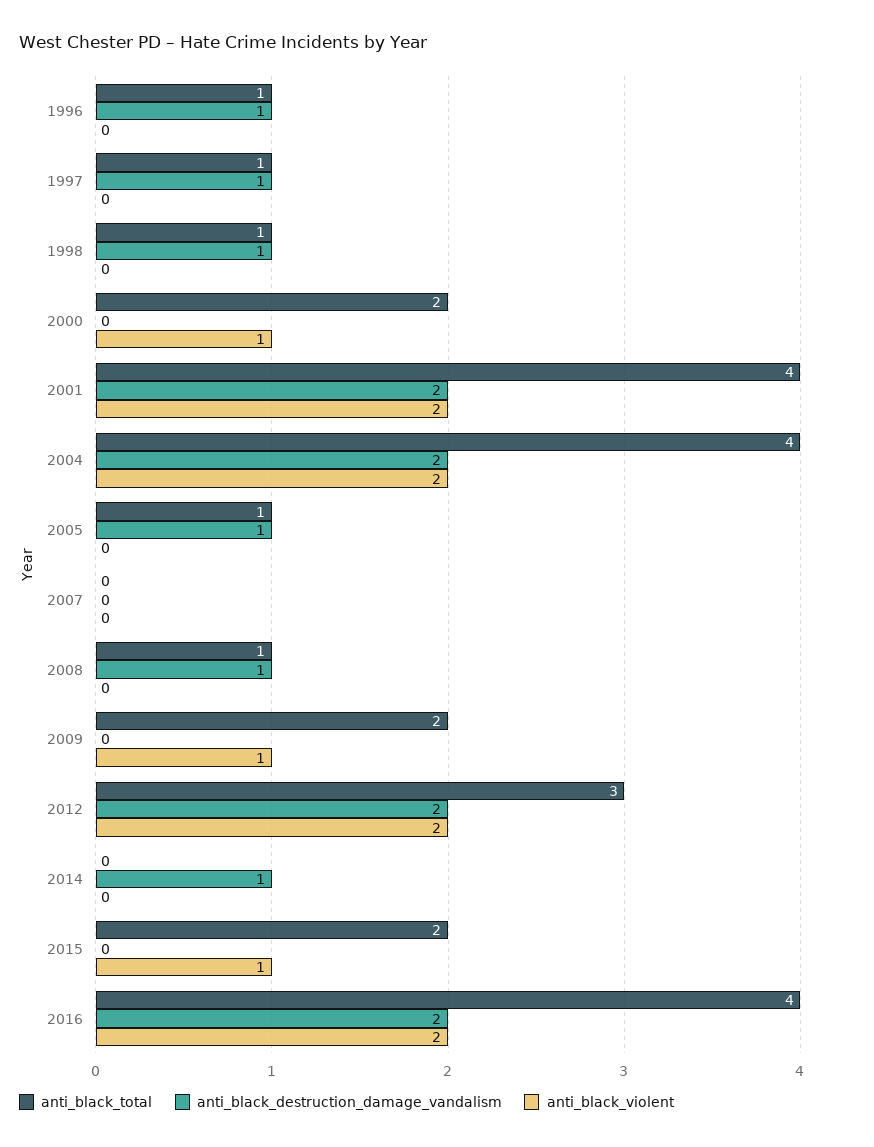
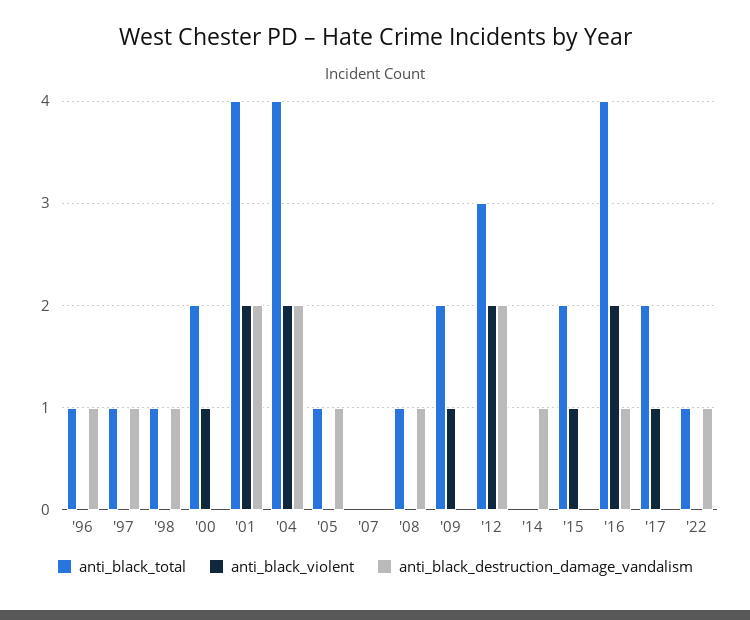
anti_black_destruction_damage_vandalism, 2016: 2 -> 1
anti_black_total, '17: none -> 2
anti_black_violent, '17: none -> 1
anti_black_destruction_damage_vandalism, '17: none -> 0
anti_black_total, '22: none -> 1
anti_black_violent, '22: none -> 0
anti_black_destruction_damage_vandalism, '22: none -> 1

